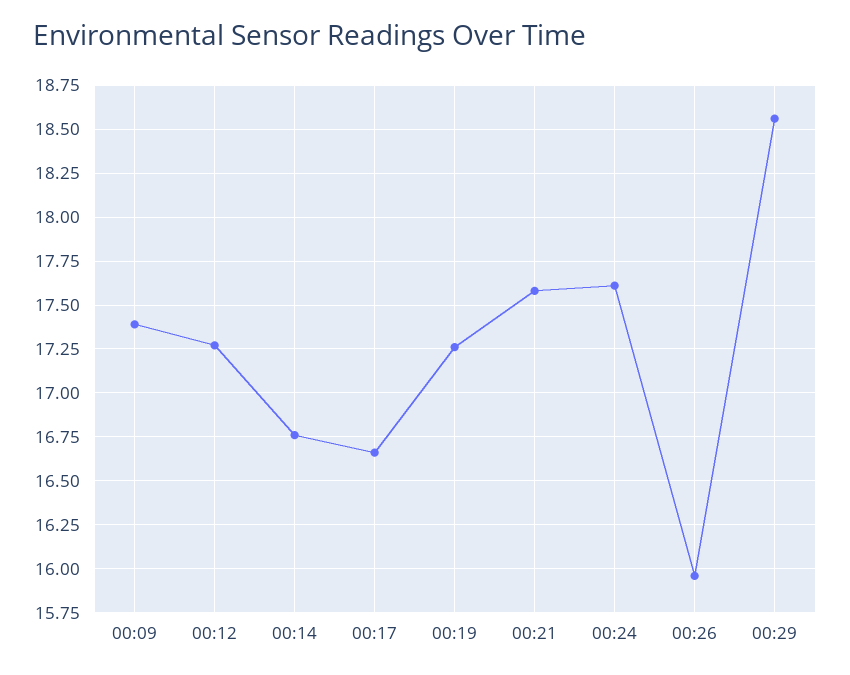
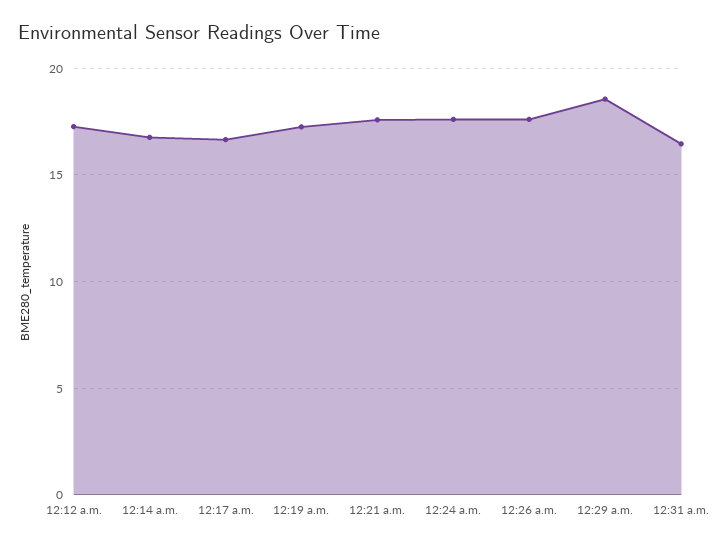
00:09: 17.4 -> none
00:26: 15.95 -> 17.5
12:31 a.m.: none -> 16.5

